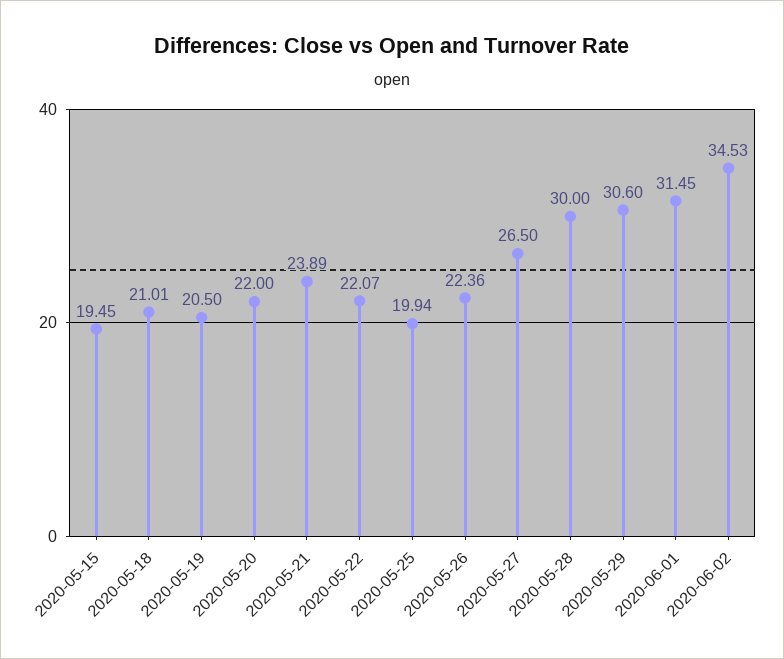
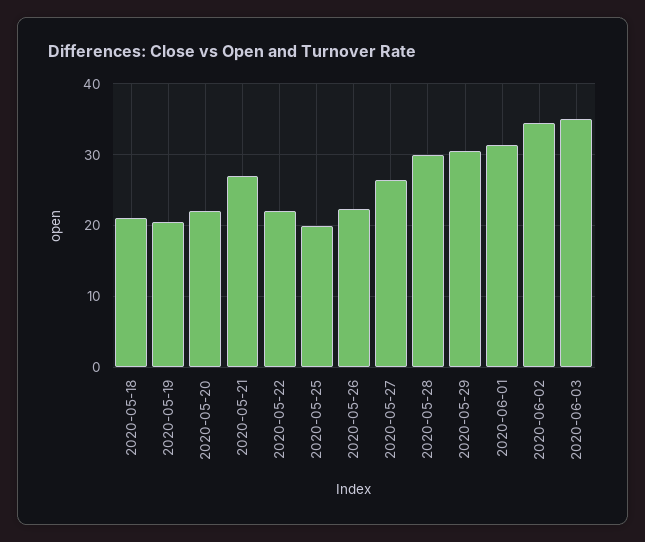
2020-05-15: 19.45 -> none
2020-05-21: 23.89 -> 27
2020-06-03: none -> 35

